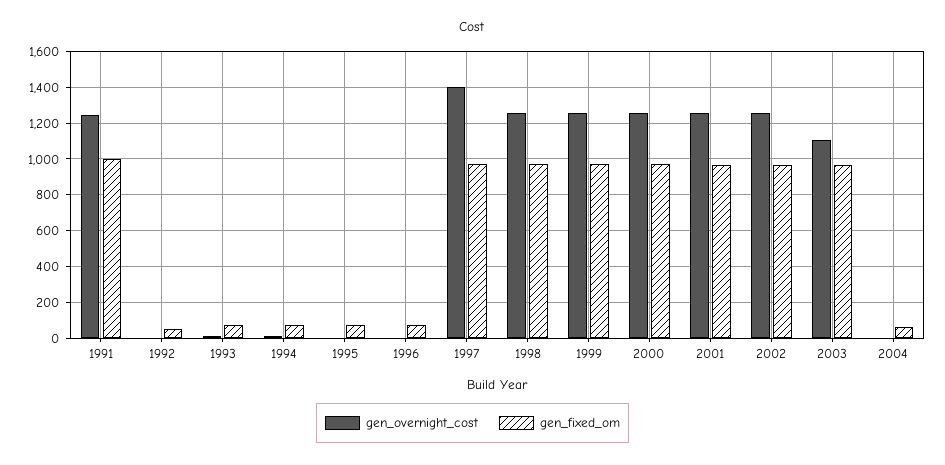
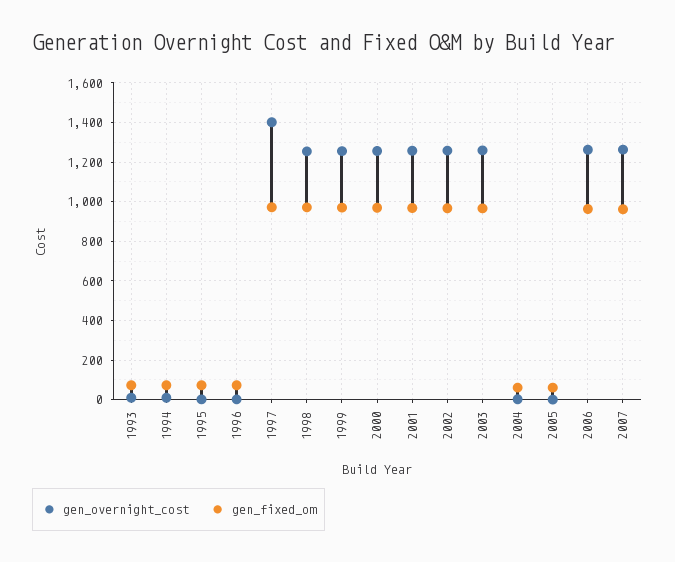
gen_overnight_cost, 1991: 1250 -> none
gen_fixed_om, 1991: 1000 -> none
gen_overnight_cost, 1992: 0 -> none
gen_fixed_om, 1992: 50 -> none
gen_overnight_cost, 2003: 1100 -> 1250
gen_overnight_cost, 2005: none -> 0
gen_fixed_om, 2005: none -> 50
gen_overnight_cost, 2006: none -> 1250
gen_fixed_om, 2006: none -> 950
gen_overnight_cost, 2007: none -> 1250
gen_fixed_om, 2007: none -> 950

